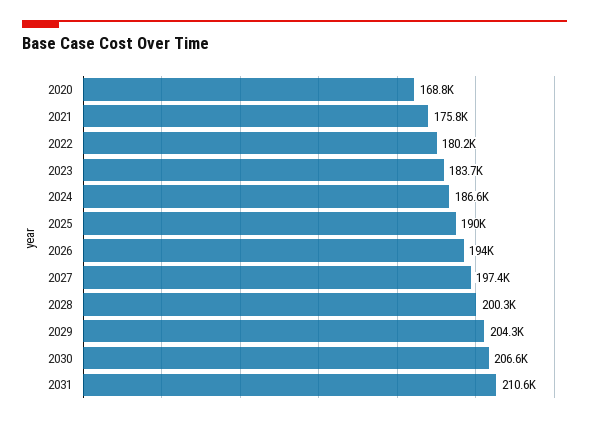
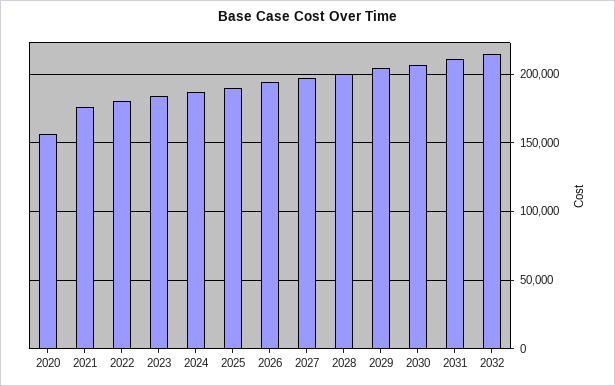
2020: 168800 -> 155000
2032: none -> 215000

